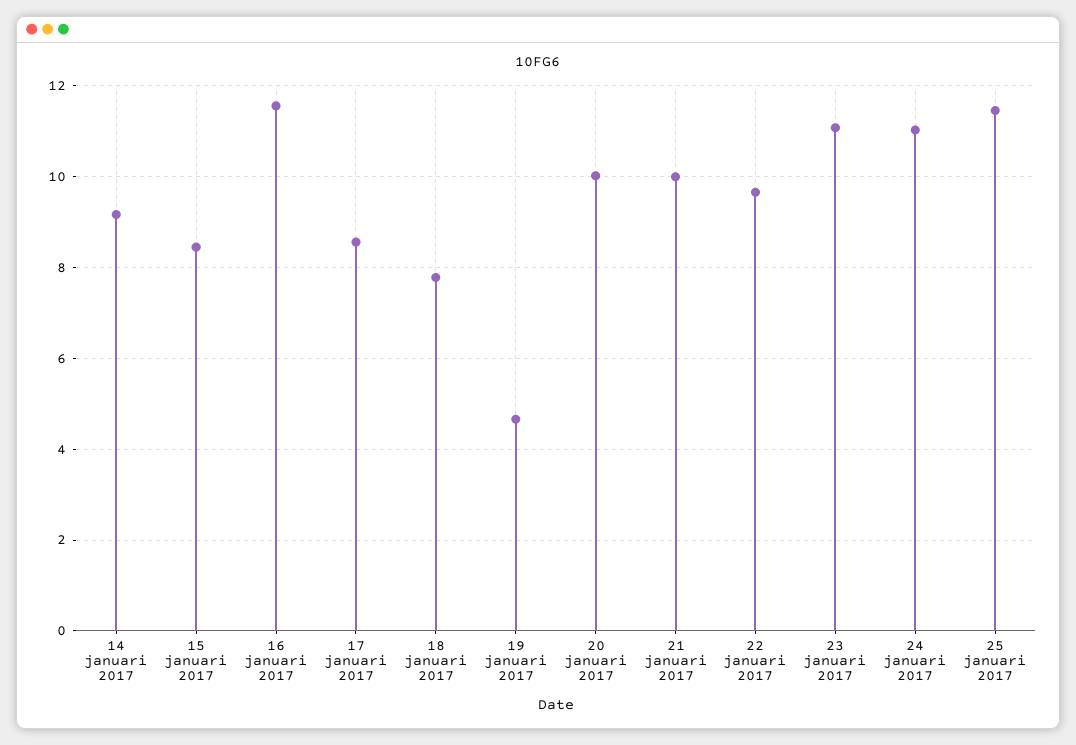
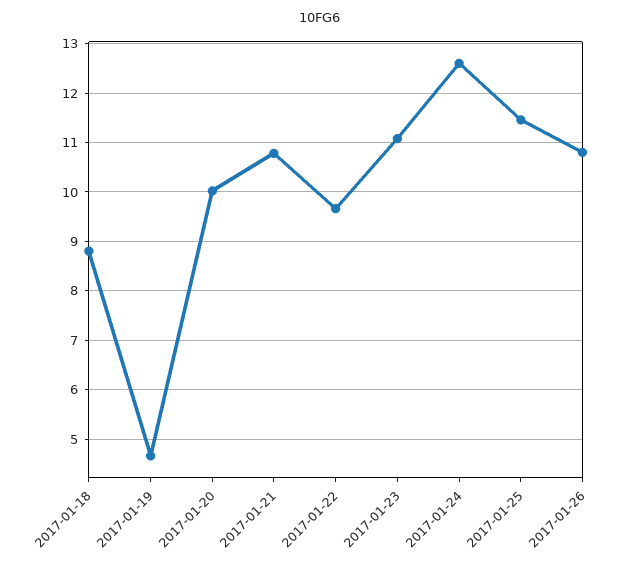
14 januari 2017: 9.2 -> none
15 januari 2017: 8.4 -> none
16 januari 2017: 11.6 -> none
17 januari 2017: 8.6 -> none
18 januari 2017: 7.8 -> 8.8
21 januari 2017: 10 -> 10.8
24 januari 2017: 11 -> 12.6
2017-01-26: none -> 10.8

